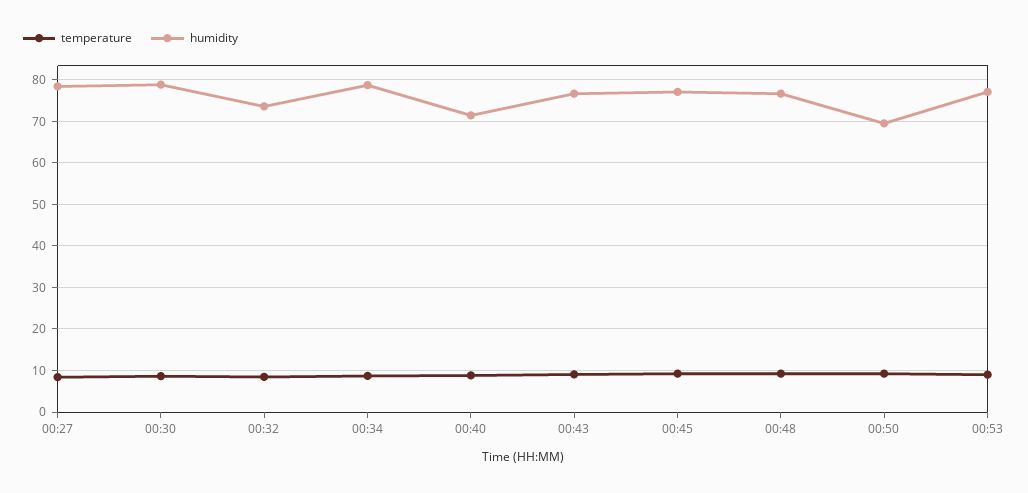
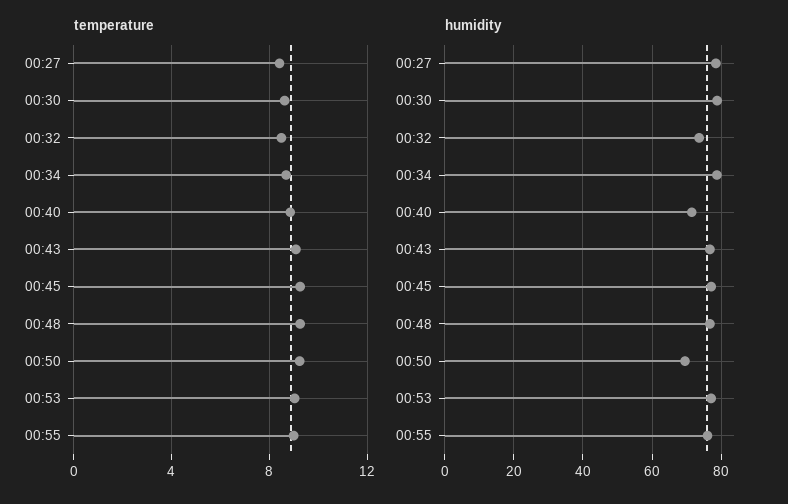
temperature, 00:55: none -> 9
humidity, 00:55: none -> 76

